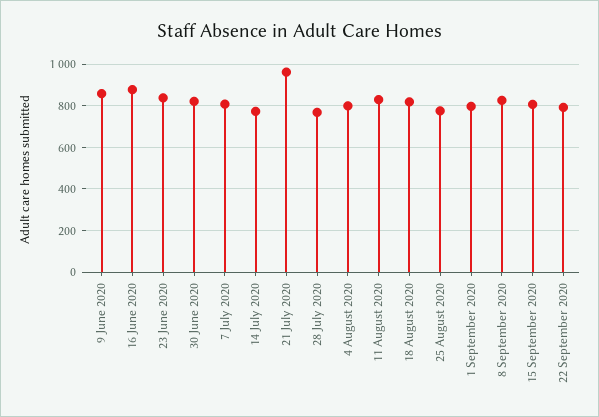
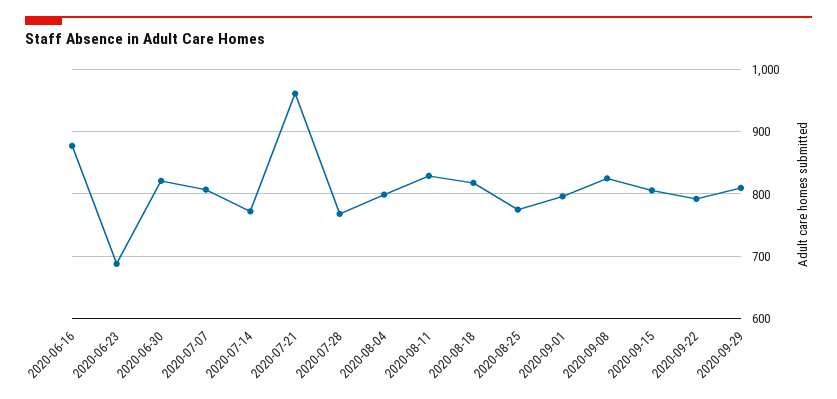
9 June 2020: 850 -> none
23 June 2020: 850 -> 690
2020-09-29: none -> 810

